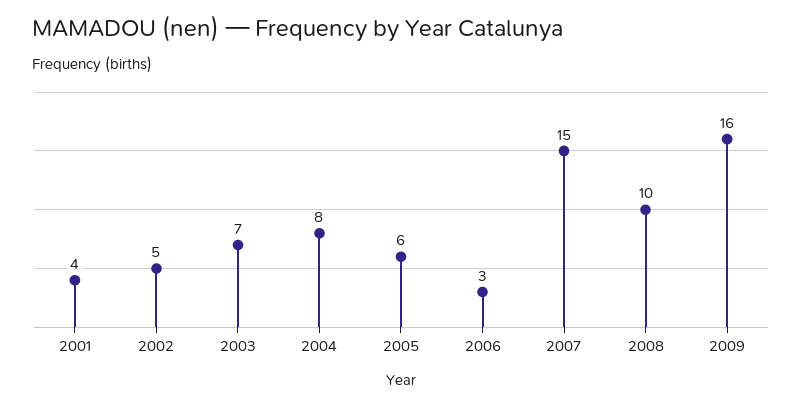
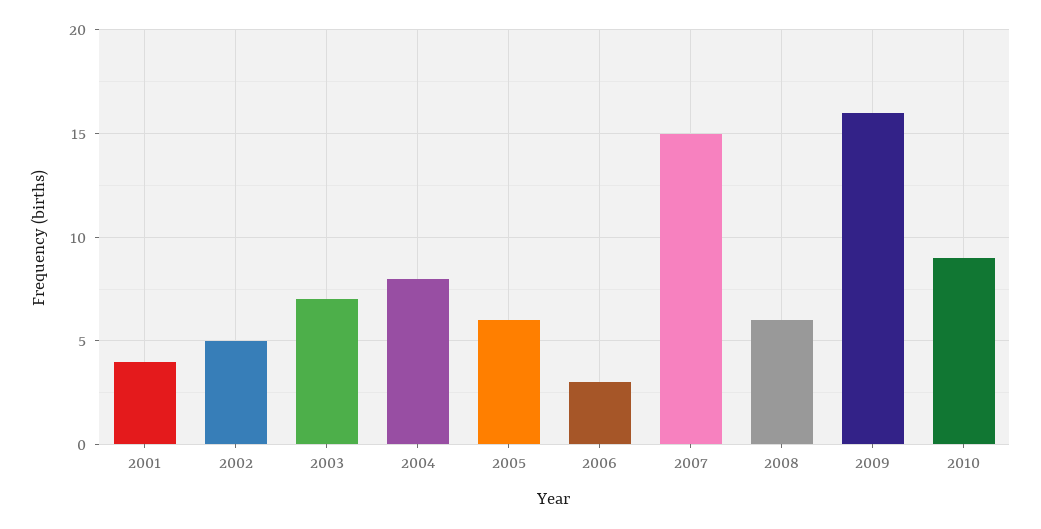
2008: 10 -> 6
2010: none -> 9

